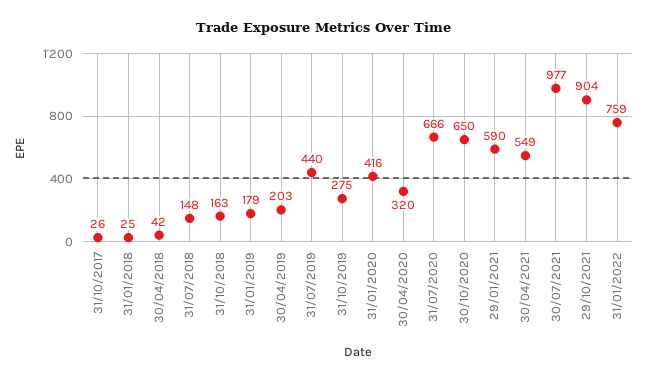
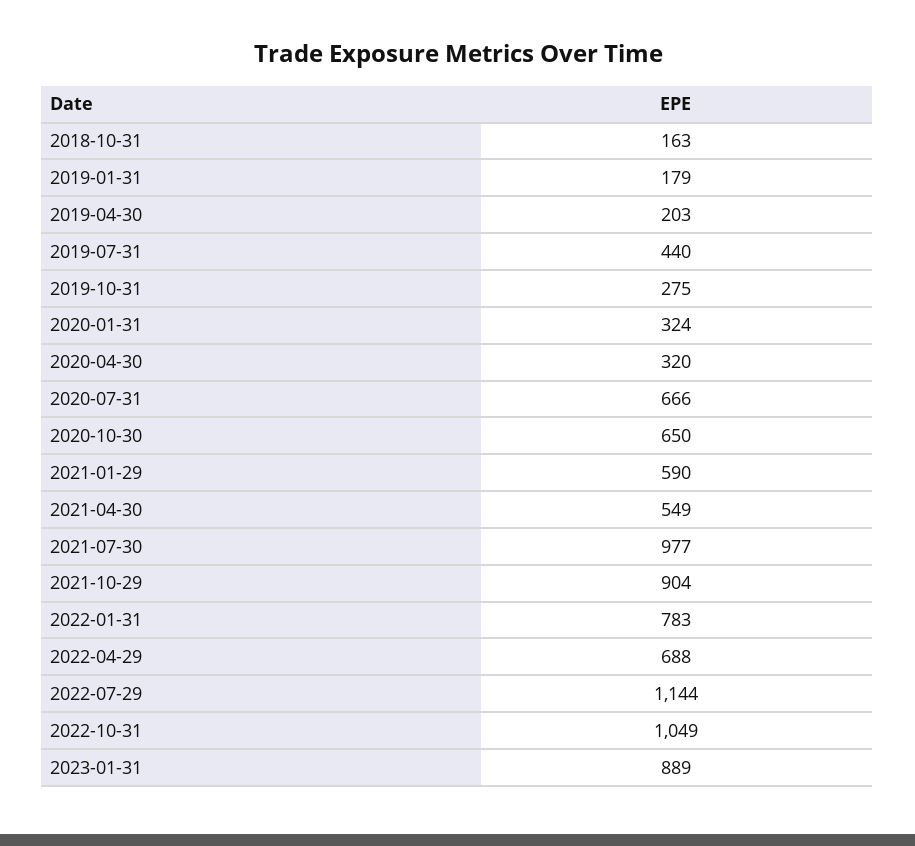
31/10/2017: 26 -> none
31/01/2018: 25 -> none
30/04/2018: 42 -> none
31/07/2018: 148 -> none
31/01/2020: 416 -> 324
31/01/2022: 759 -> 783
2022-04-29: none -> 688
2022-07-29: none -> 1144
2022-10-31: none -> 1049
2023-01-31: none -> 889

